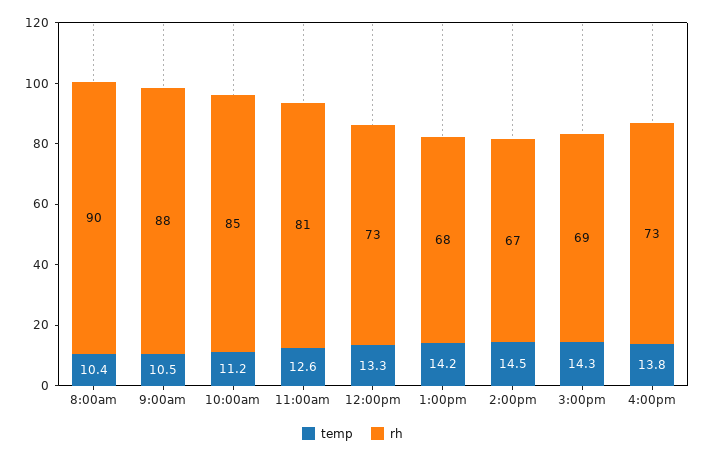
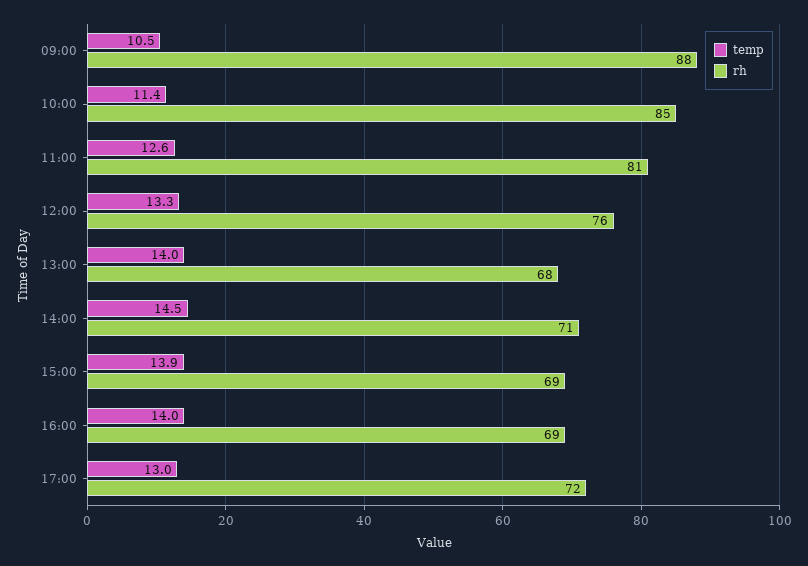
temp, 8:00am: 10.4 -> none
rh, 8:00am: 90 -> none
temp, 10:00am: 11.2 -> 11.4
rh, 12:00pm: 73 -> 76
temp, 1:00pm: 14.2 -> 14
rh, 2:00pm: 67 -> 71
temp, 3:00pm: 14.3 -> 13.9
temp, 4:00pm: 13.8 -> 14
rh, 4:00pm: 73 -> 69
temp, 17:00: none -> 13
rh, 17:00: none -> 72

